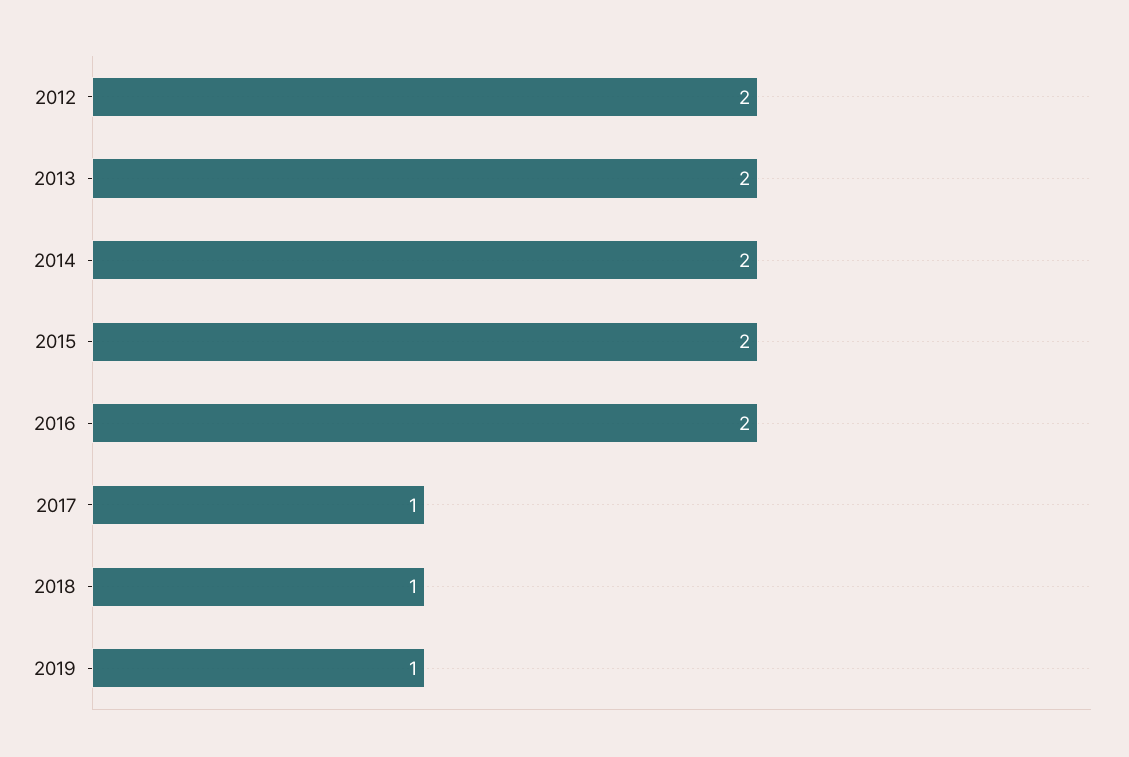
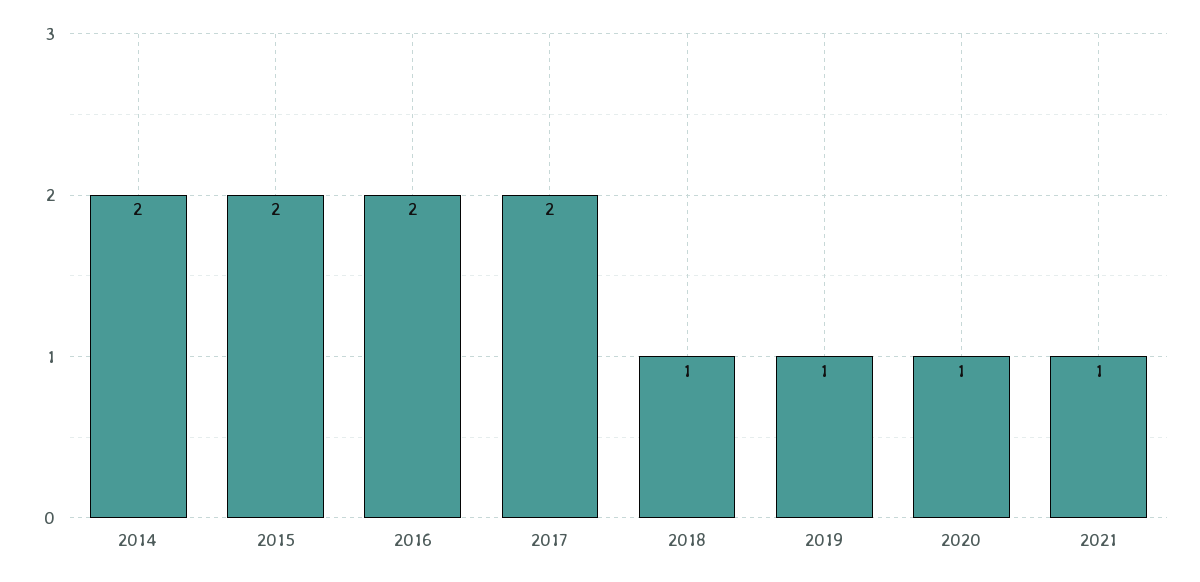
2012: 2 -> none
2013: 2 -> none
2017: 1 -> 2
2020: none -> 1
2021: none -> 1

